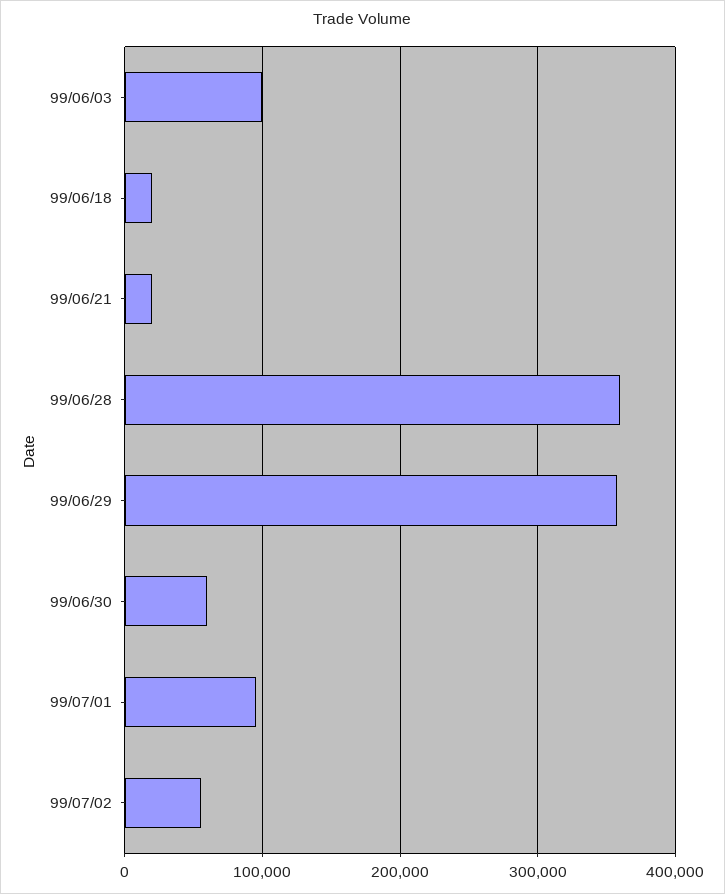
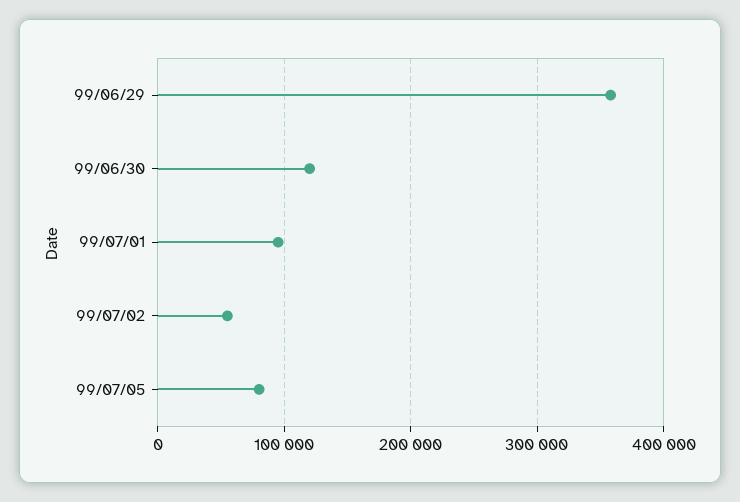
99/06/03: 100000 -> none
99/06/18: 20000 -> none
99/06/21: 20000 -> none
99/06/28: 360000 -> none
99/06/30: 60000 -> 120000
99/07/05: none -> 80000

